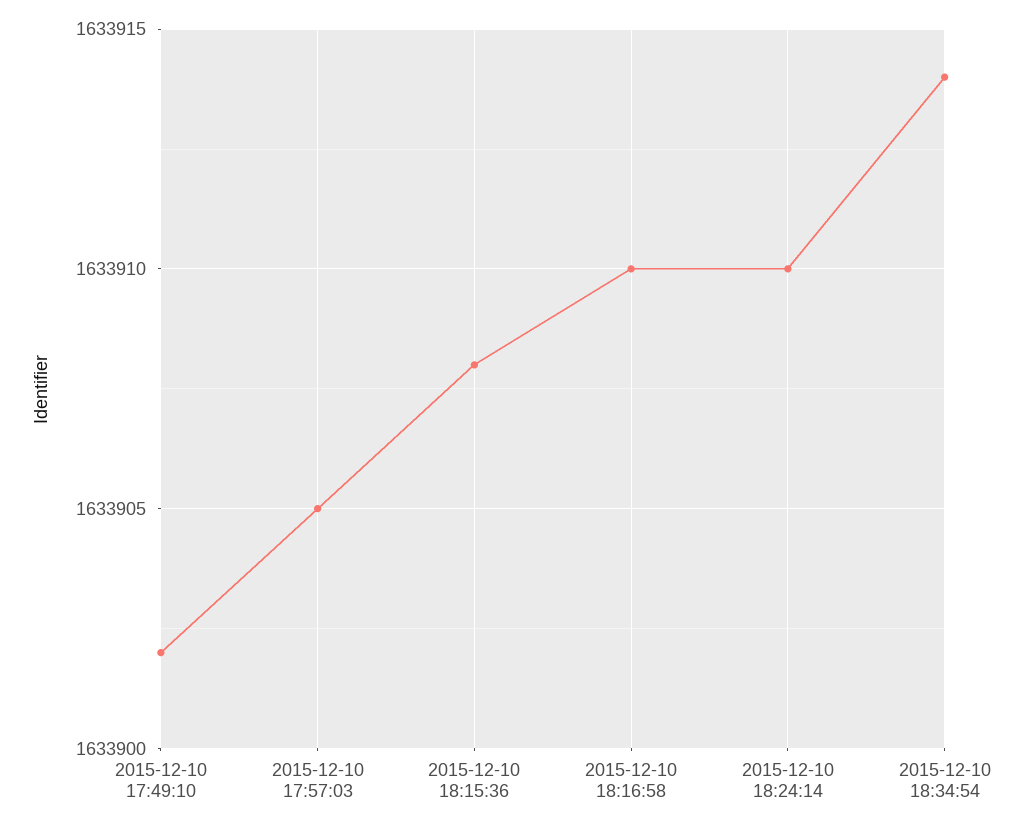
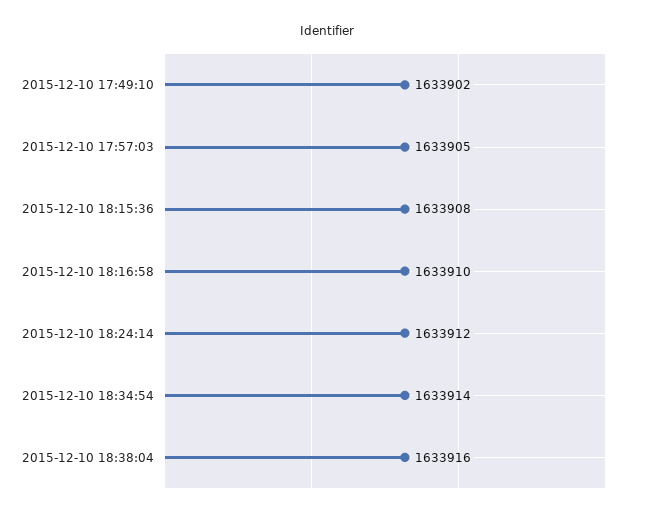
2015-12-10 18:24:14: 1633910 -> 1633912
2015-12-10 18:38:04: none -> 1633916

